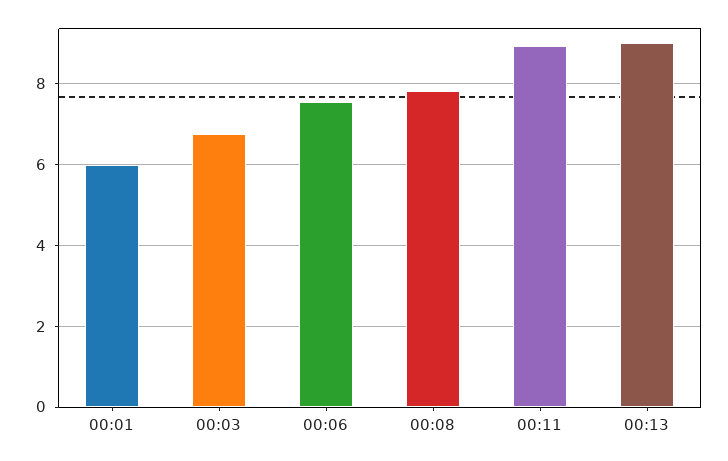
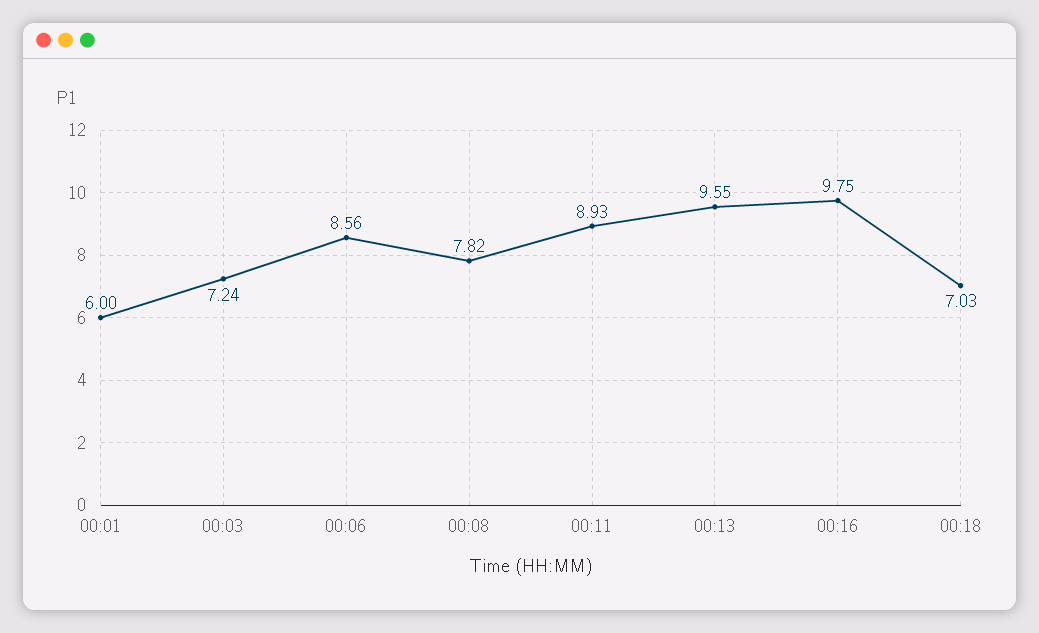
00:03: 6.8 -> 7.24
00:06: 7.6 -> 8.56
00:13: 9 -> 9.55
00:16: none -> 9.75
00:18: none -> 7.03

